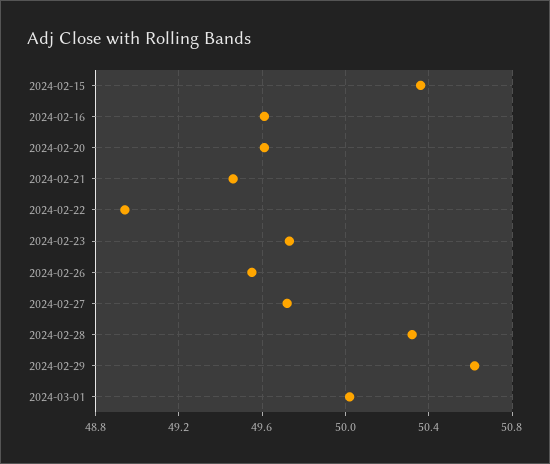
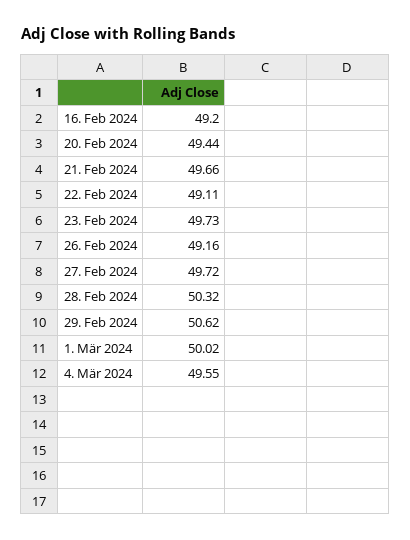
2024-02-15: 50.35 -> none
2024-02-16: 49.6 -> 49.2
2024-02-20: 49.6 -> 49.44
2024-02-21: 49.45 -> 49.66
2024-02-22: 48.95 -> 49.11
2024-02-26: 49.55 -> 49.16
4. Mär 2024: none -> 49.55

